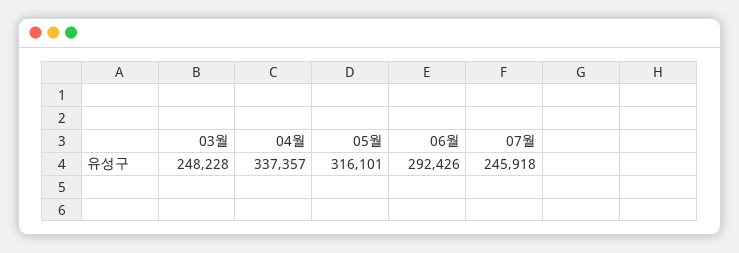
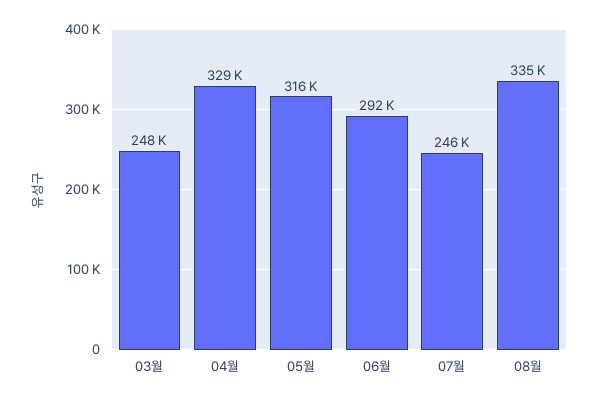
04월: 337357 -> 329000
08월: none -> 335000

